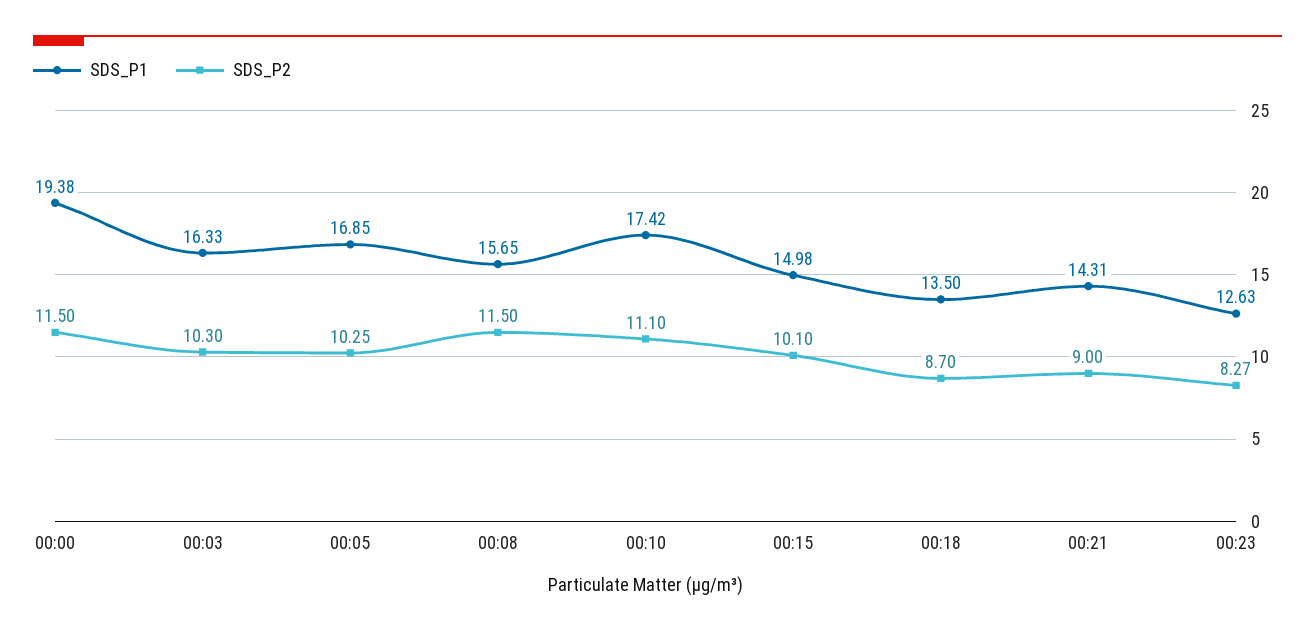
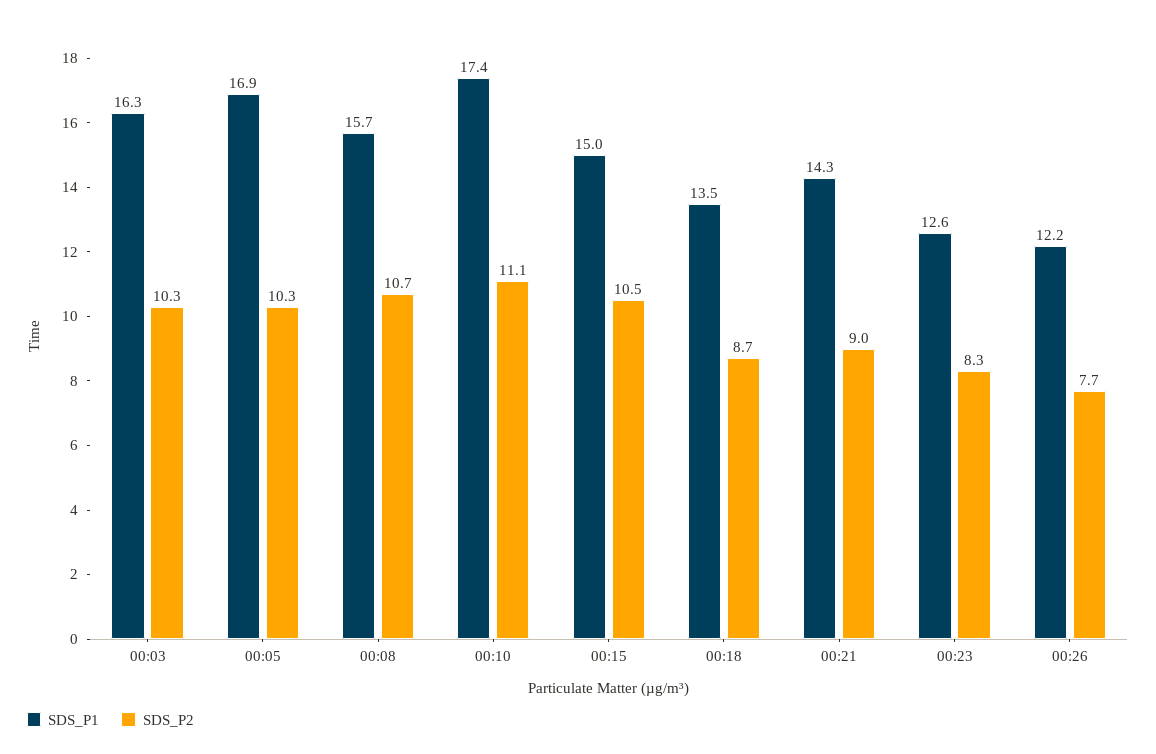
SDS_P1, 00:00: 19.38 -> none
SDS_P2, 00:00: 11.5 -> none
SDS_P2, 00:08: 11.5 -> 10.7
SDS_P2, 00:15: 10.1 -> 10.5
SDS_P1, 00:26: none -> 12.2
SDS_P2, 00:26: none -> 7.7

